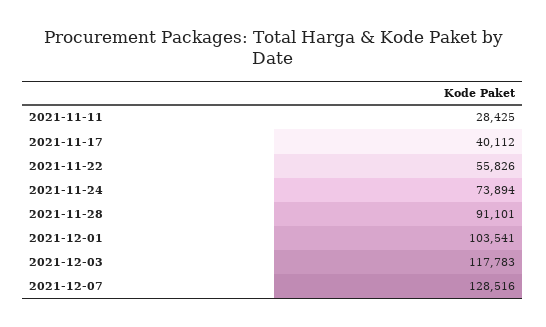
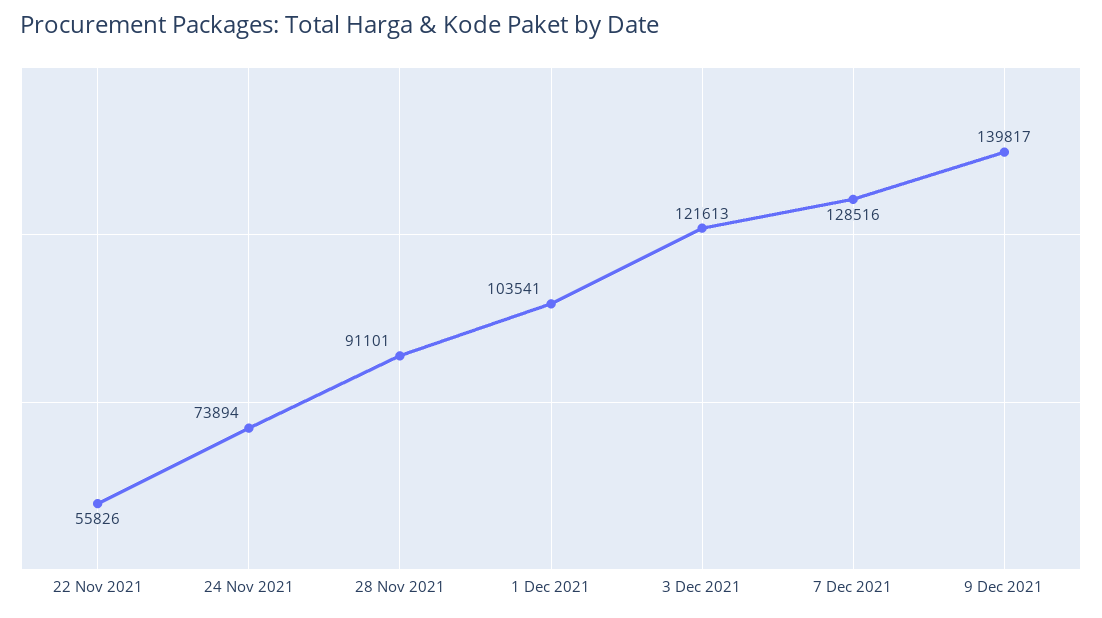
2021-11-11: 28425 -> none
2021-11-17: 40112 -> none
2021-12-03: 117783 -> 121613
9 Dec 2021: none -> 139817

